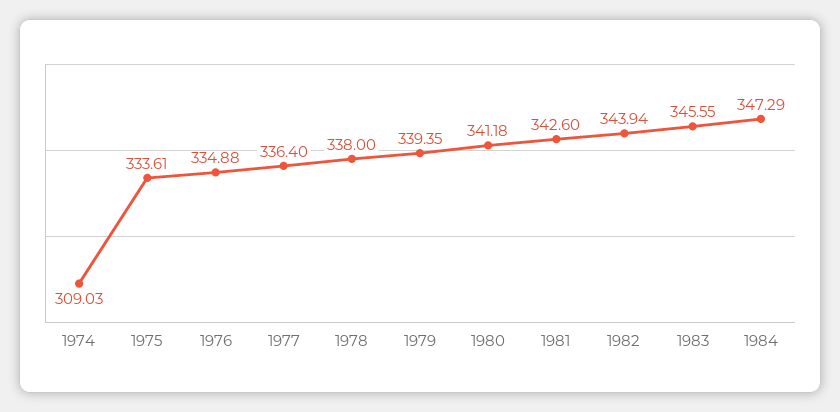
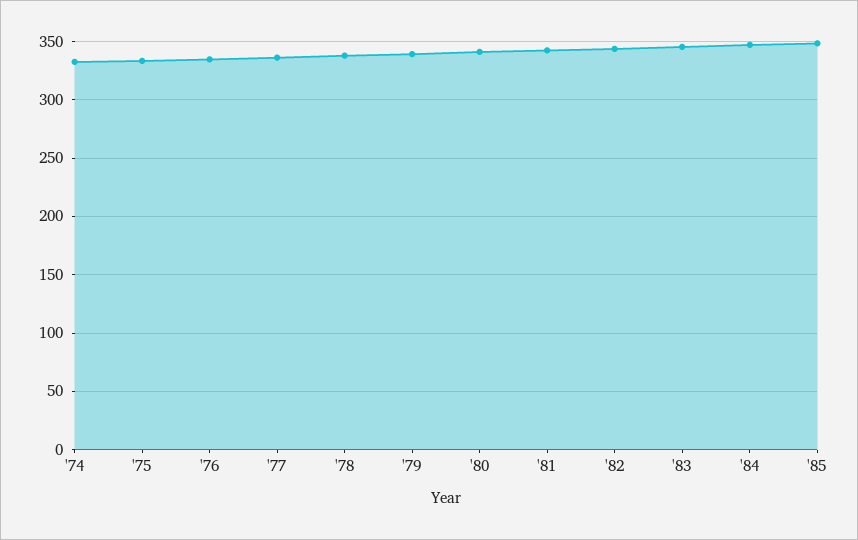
1974: 309.03 -> 330
'85: none -> 350

